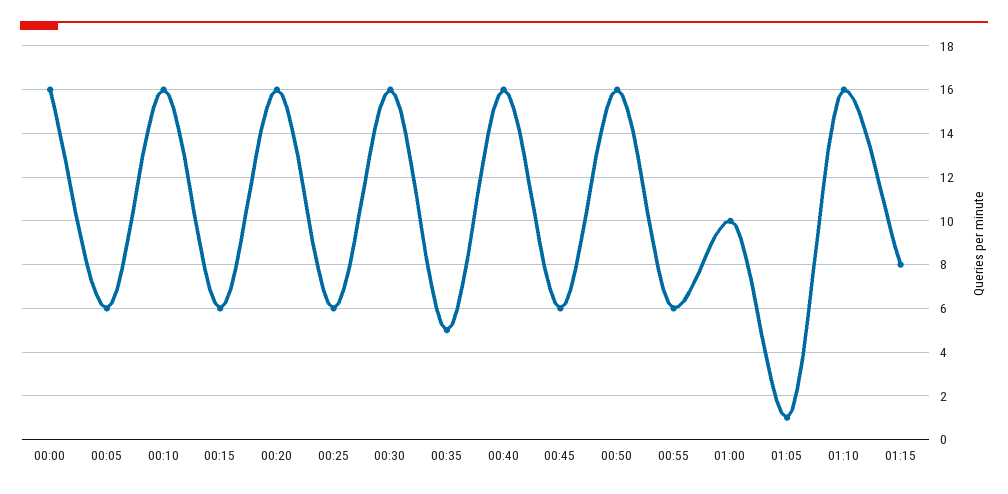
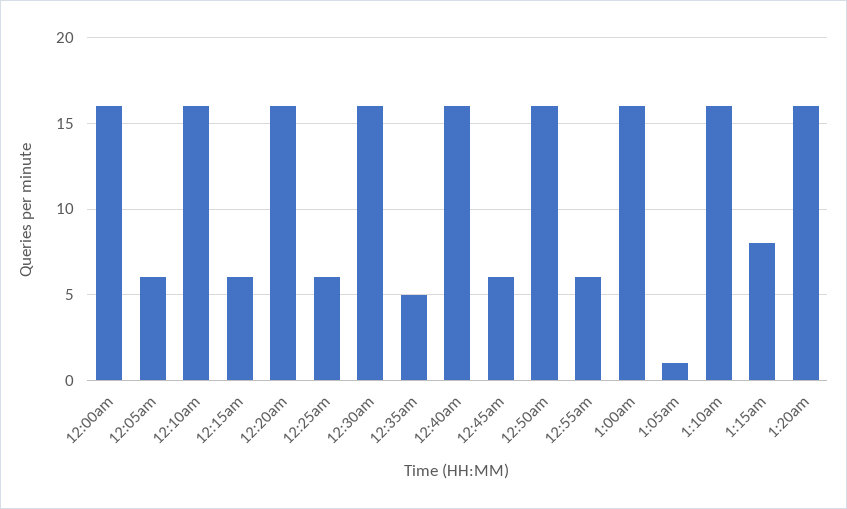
01:00: 10 -> 16
1:20am: none -> 16

